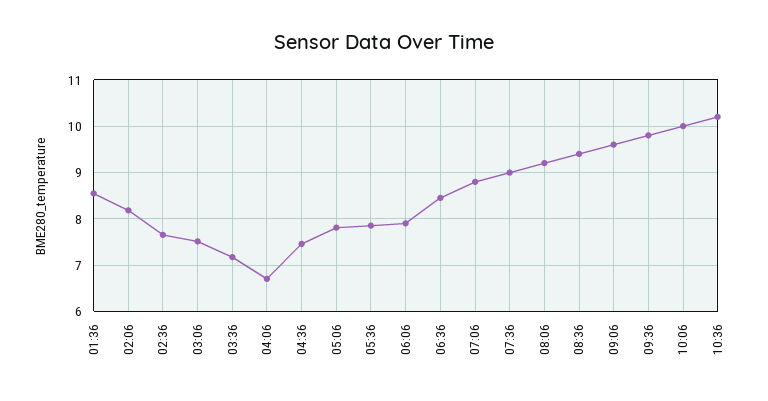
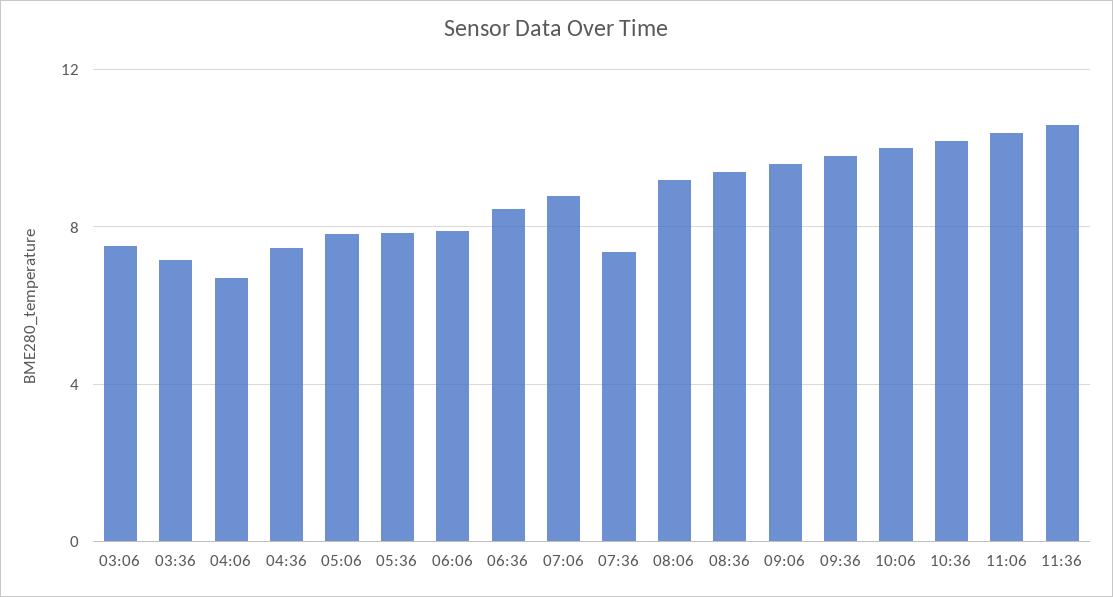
01:36: 8.6 -> none
02:06: 8.2 -> none
02:36: 7.6 -> none
07:36: 9 -> 7.5
11:06: none -> 10.5
11:36: none -> 10.5

